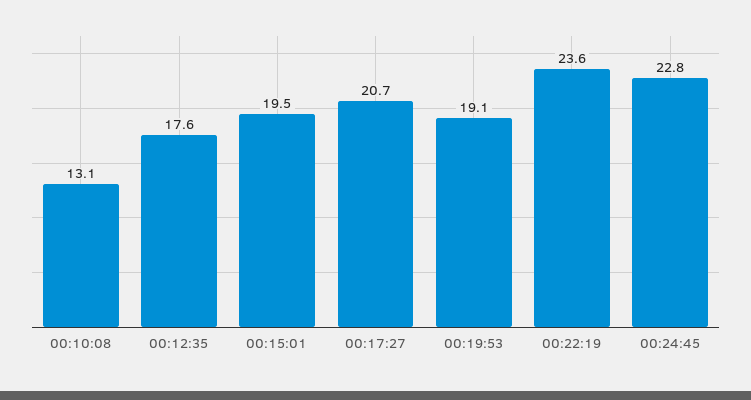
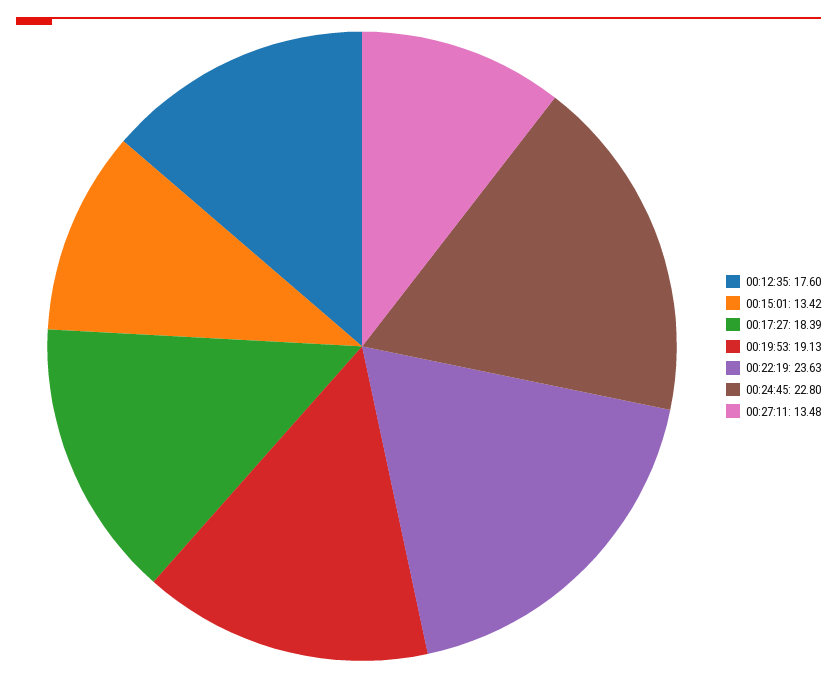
00:10:08: 13.1 -> none
00:15:01: 19.5 -> 13.42
00:17:27: 20.7 -> 18.39
00:27:11: none -> 13.48

